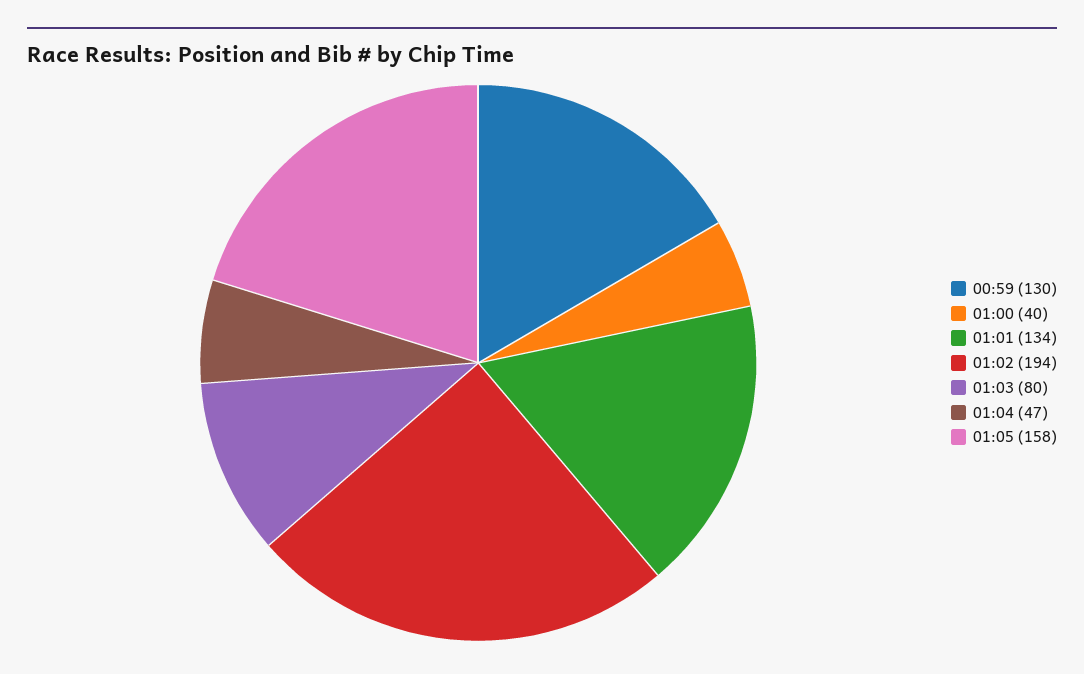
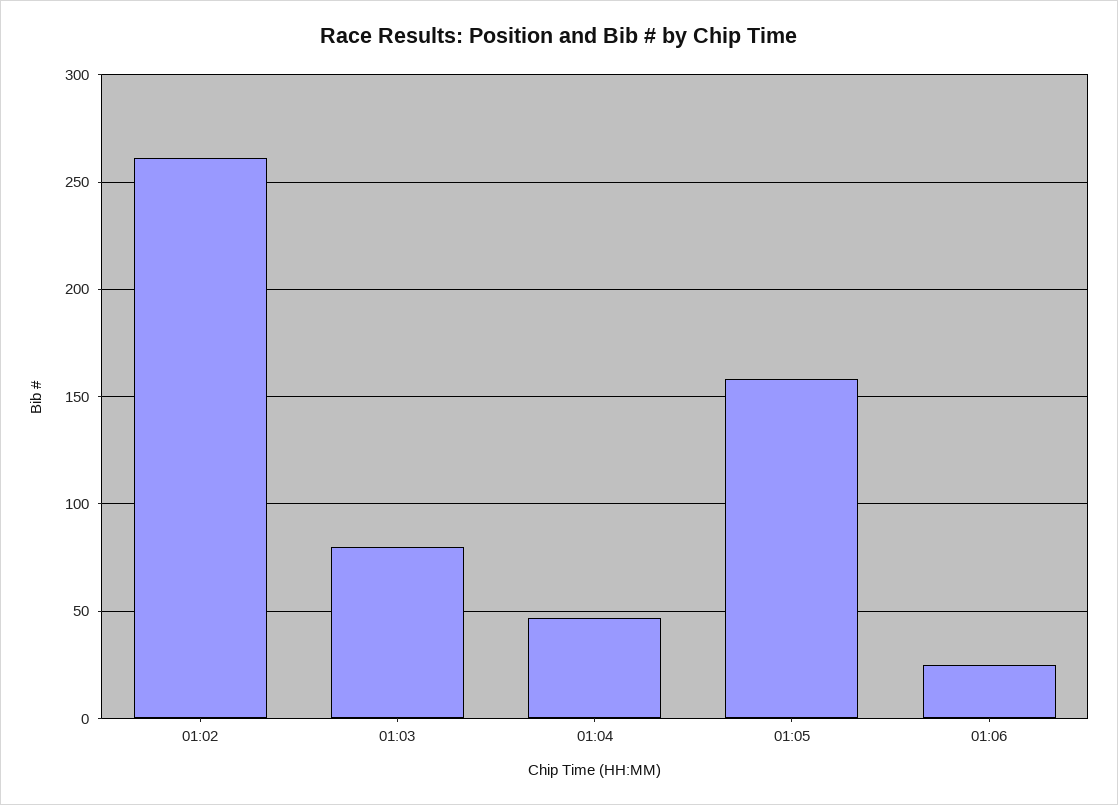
00:59: 130 -> none
01:00: 40 -> none
01:01: 134 -> none
01:02: 194 -> 260
01:06: none -> 25

